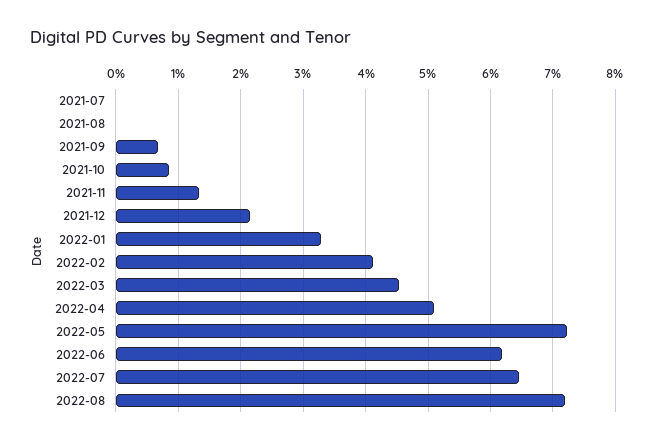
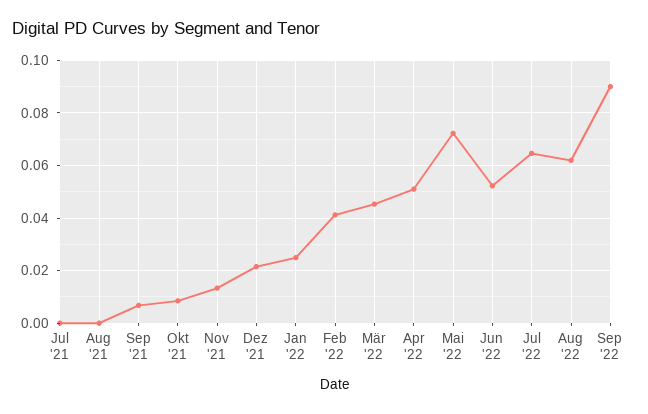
2022-01: 0.033 -> 0.025
2022-06: 0.062 -> 0.0525
2022-08: 0.072 -> 0.0625
Sep '22: none -> 0.09

